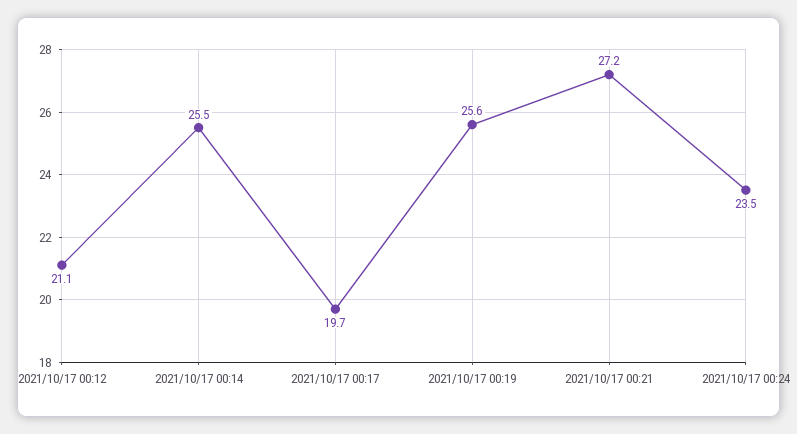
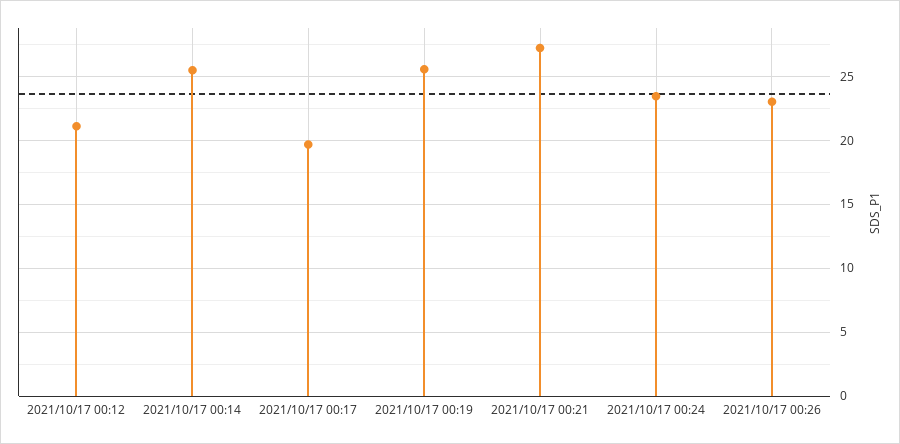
2021/10/17 00:26: none -> 23

